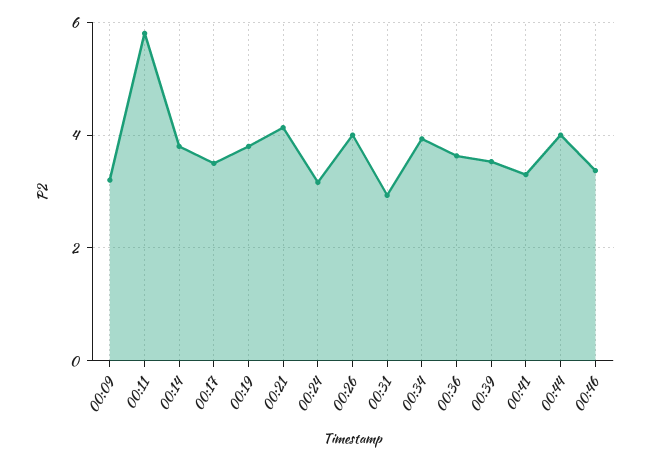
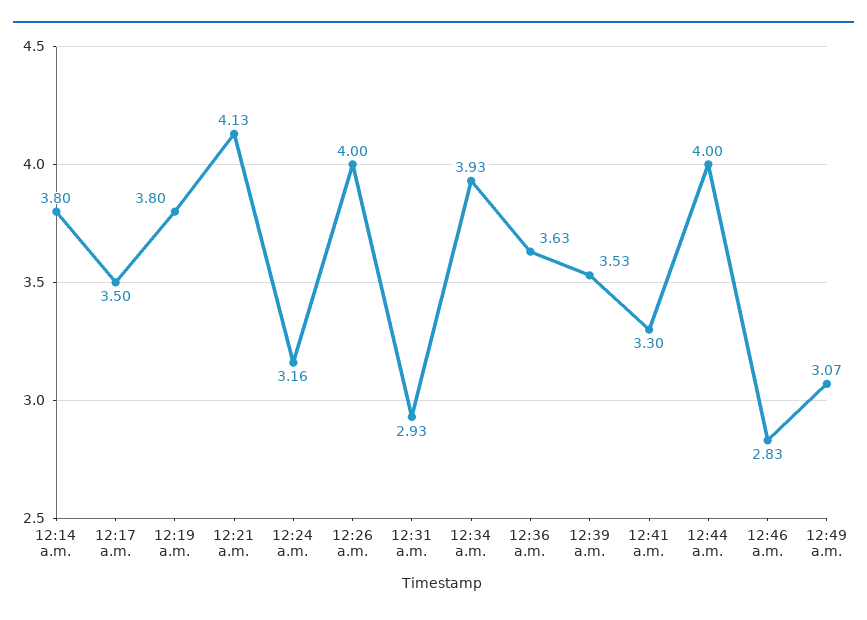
00:09: 3.2 -> none
00:11: 5.8 -> none
00:46: 3.4 -> 2.83
12:49 a.m.: none -> 3.07

